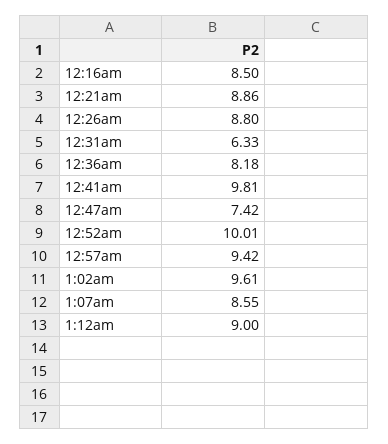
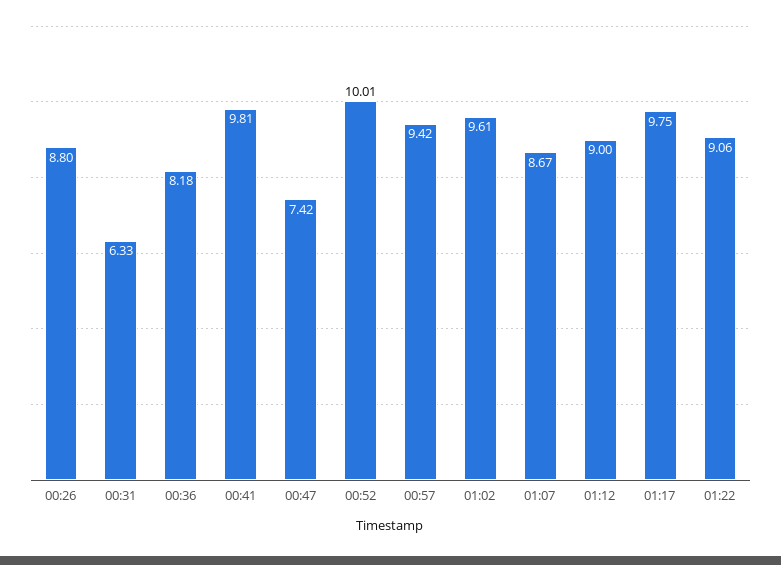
12:16am: 8.5 -> none
12:21am: 8.86 -> none
1:07am: 8.55 -> 8.67
01:17: none -> 9.75
01:22: none -> 9.06

